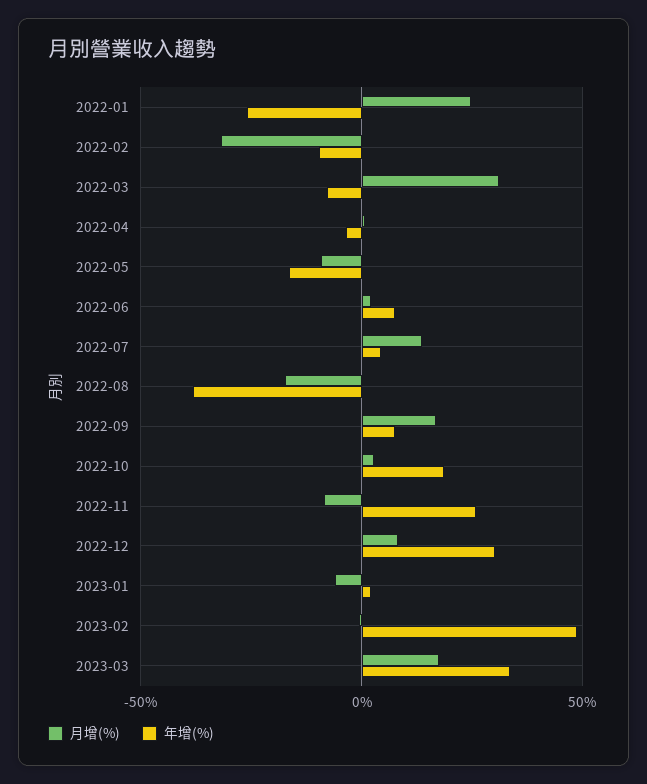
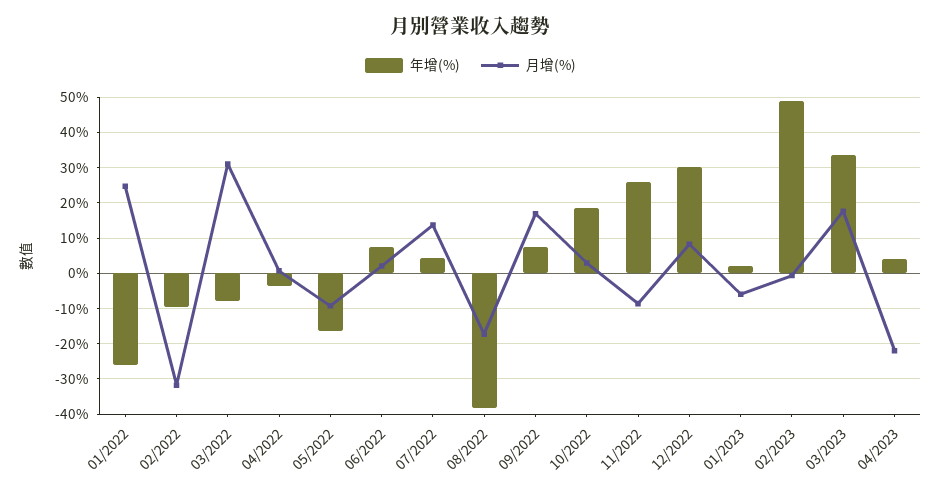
年增(%), 04/2023: none -> 4
月增(%), 04/2023: none -> -22

